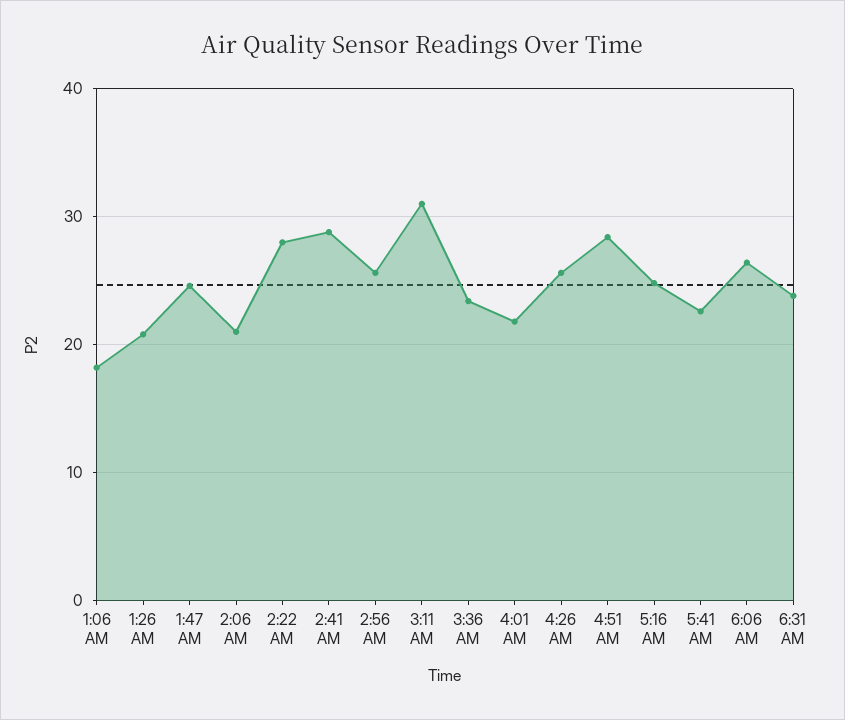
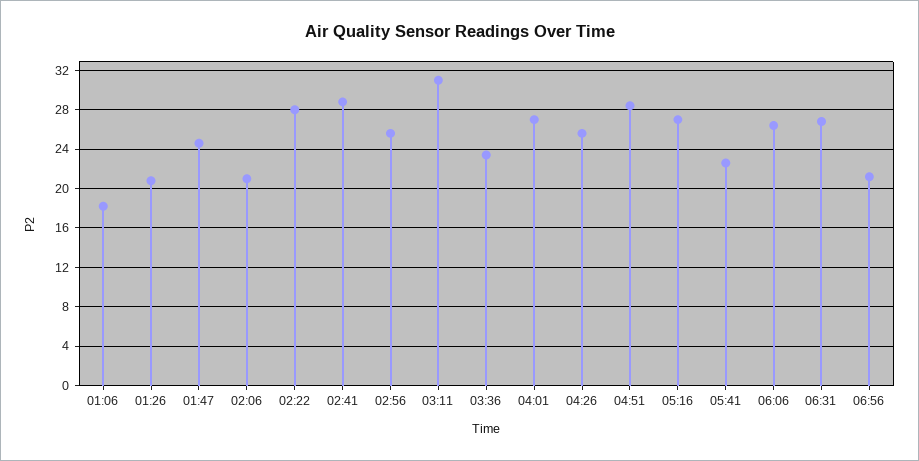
4:01 AM: 22 -> 27
5:16 AM: 25 -> 27
6:31 AM: 24 -> 27
06:56: none -> 21

